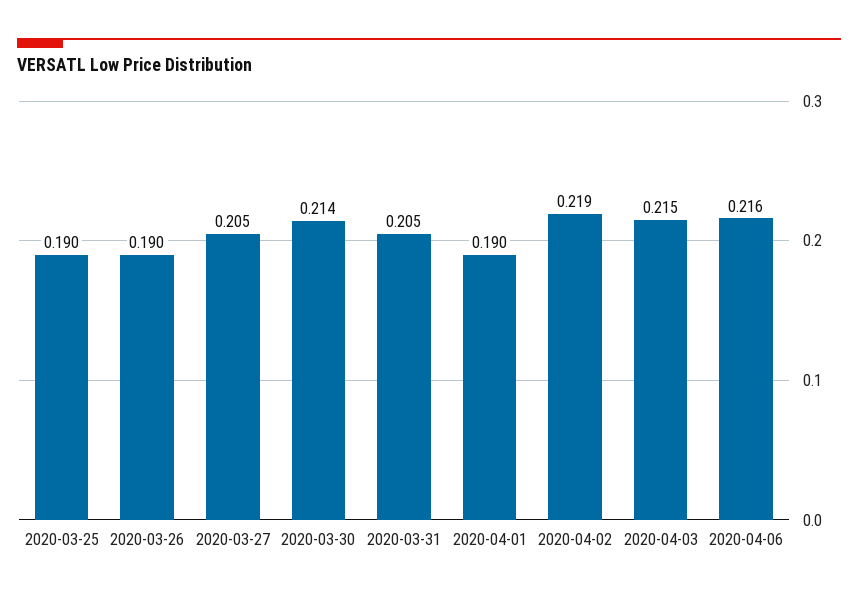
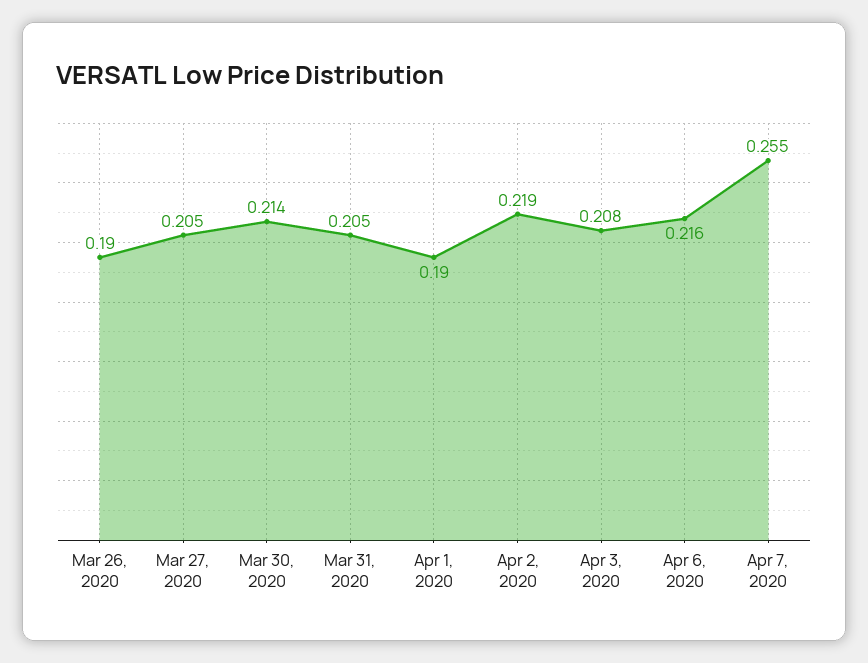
2020-03-25: 0.19 -> none
2020-04-03: 0.215 -> 0.208
Apr 7, 2020: none -> 0.255

